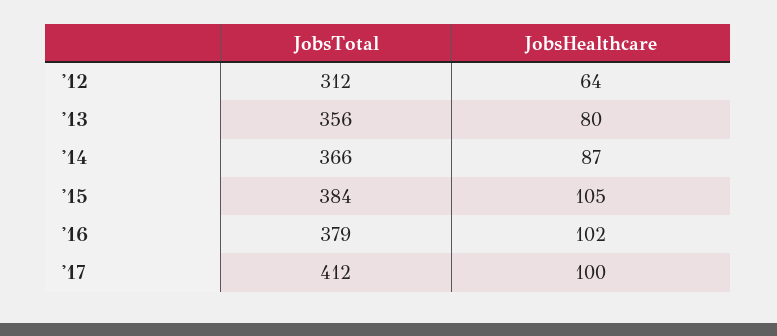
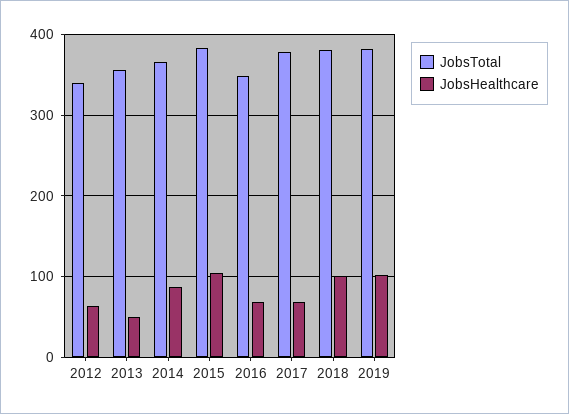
JobsTotal, '12: 312 -> 340
JobsHealthcare, '13: 80 -> 50
JobsTotal, '16: 379 -> 350
JobsHealthcare, '16: 102 -> 70
JobsTotal, '17: 412 -> 380
JobsHealthcare, '17: 100 -> 70
JobsTotal, 2018: none -> 380
JobsHealthcare, 2018: none -> 100
JobsTotal, 2019: none -> 380
JobsHealthcare, 2019: none -> 100

